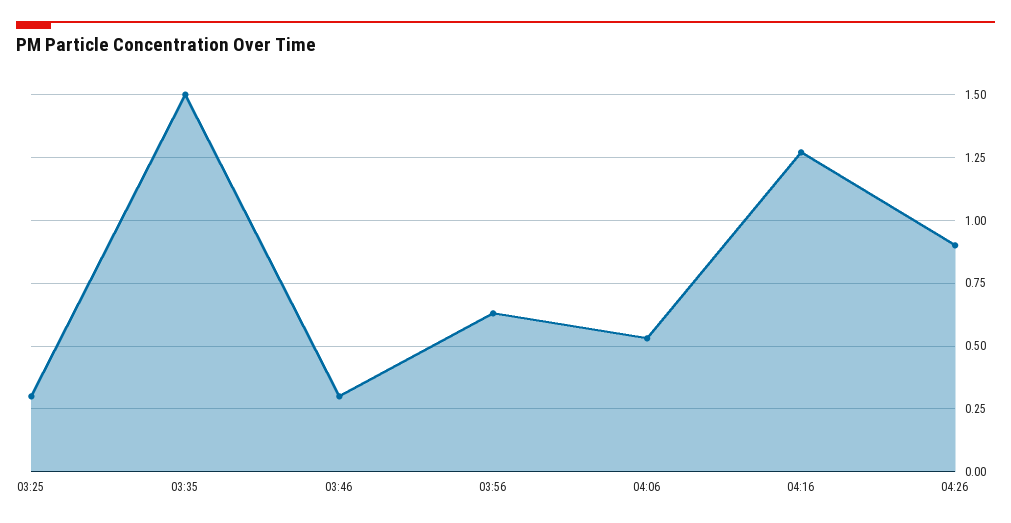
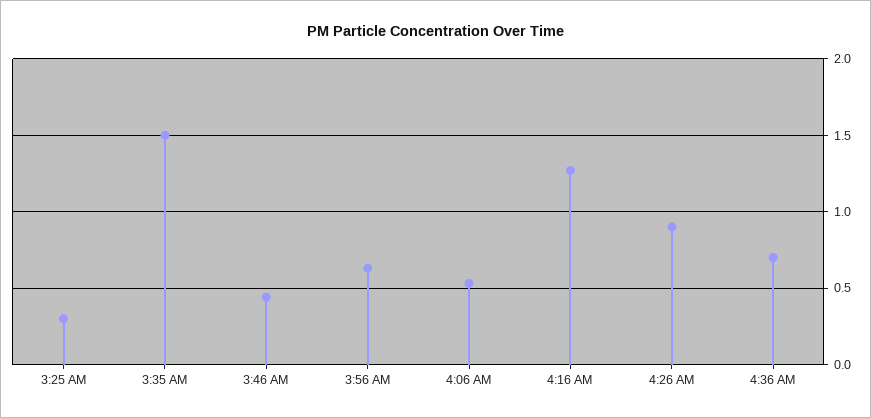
03:46: 0.3 -> 0.45
4:36 AM: none -> 0.7

